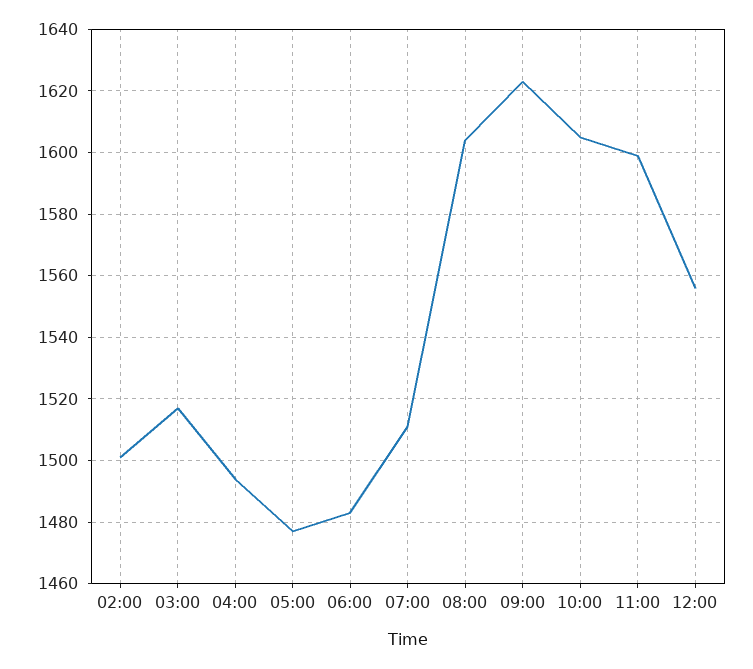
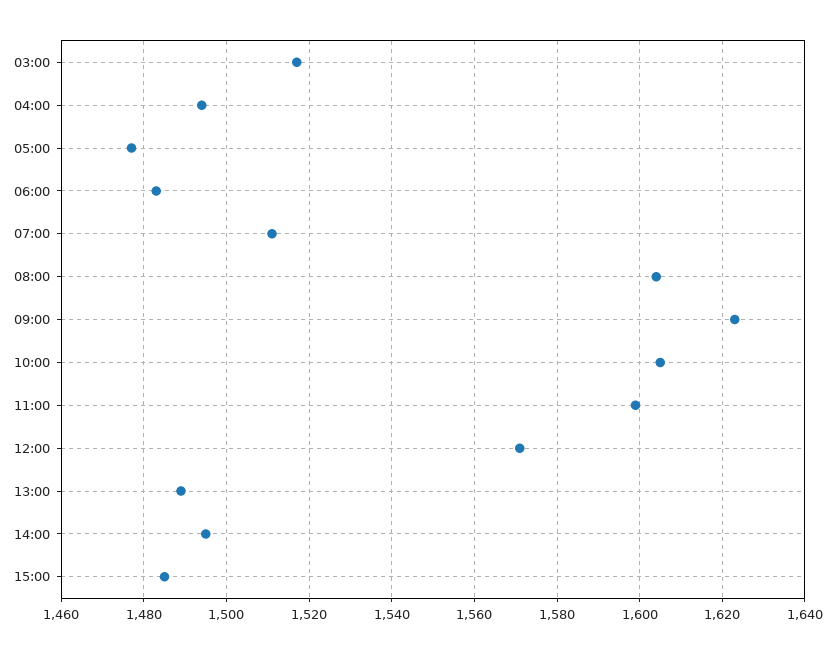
02:00: 1500 -> none
12:00: 1555 -> 1570
13:00: none -> 1490
14:00: none -> 1495
15:00: none -> 1485

